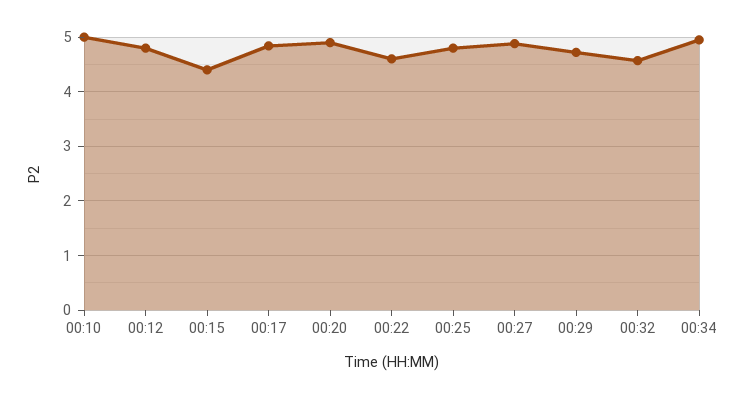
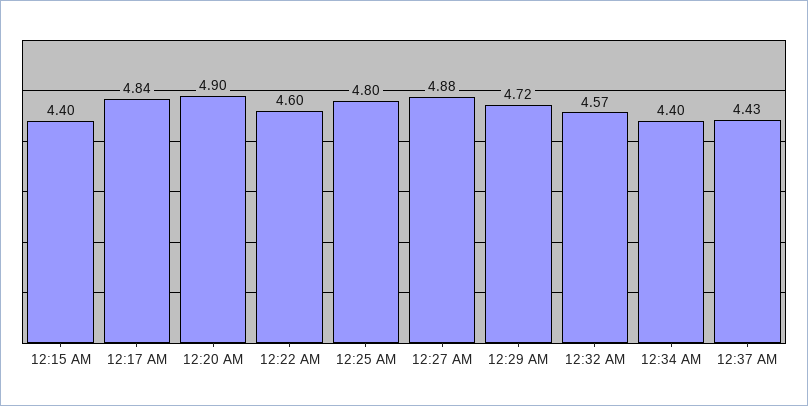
00:10: 5 -> none
00:12: 4.8 -> none
00:34: 5 -> 4.4
12:37 AM: none -> 4.43

